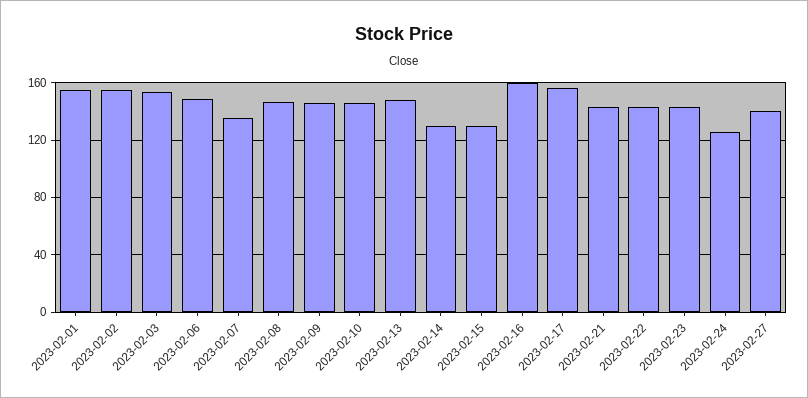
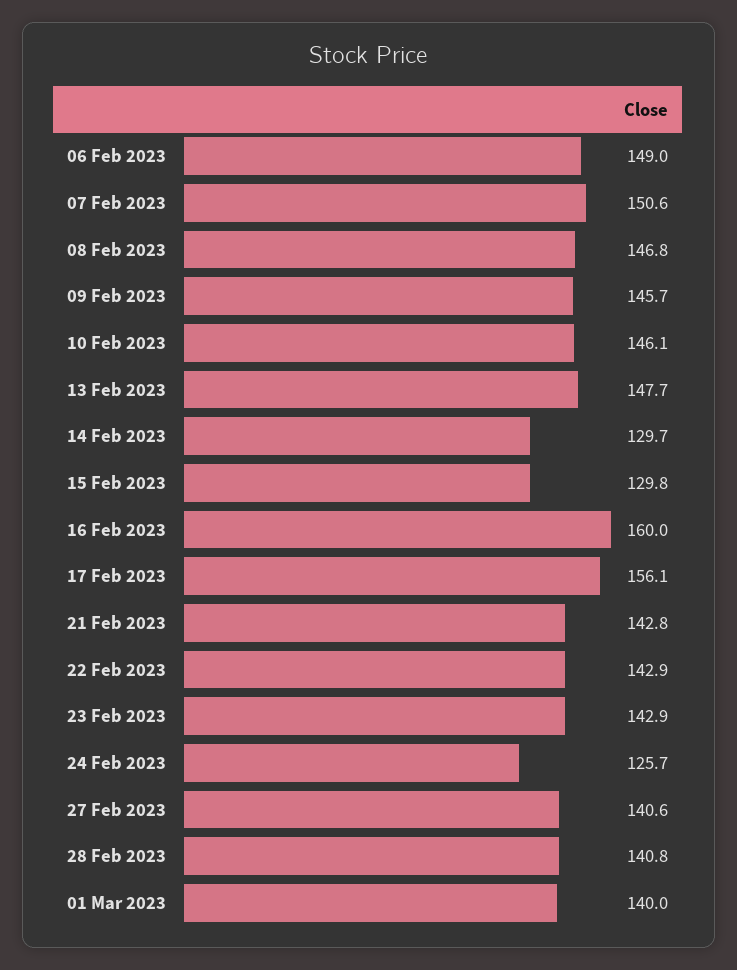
2023-02-01: 155 -> none
2023-02-02: 155 -> none
2023-02-03: 155 -> none
2023-02-07: 135 -> 150.6
28 Feb 2023: none -> 140.8
01 Mar 2023: none -> 140

